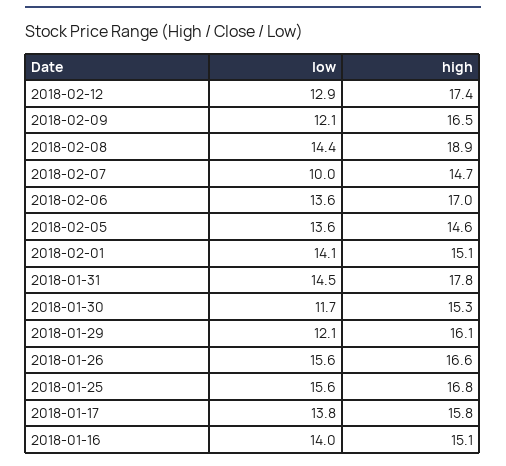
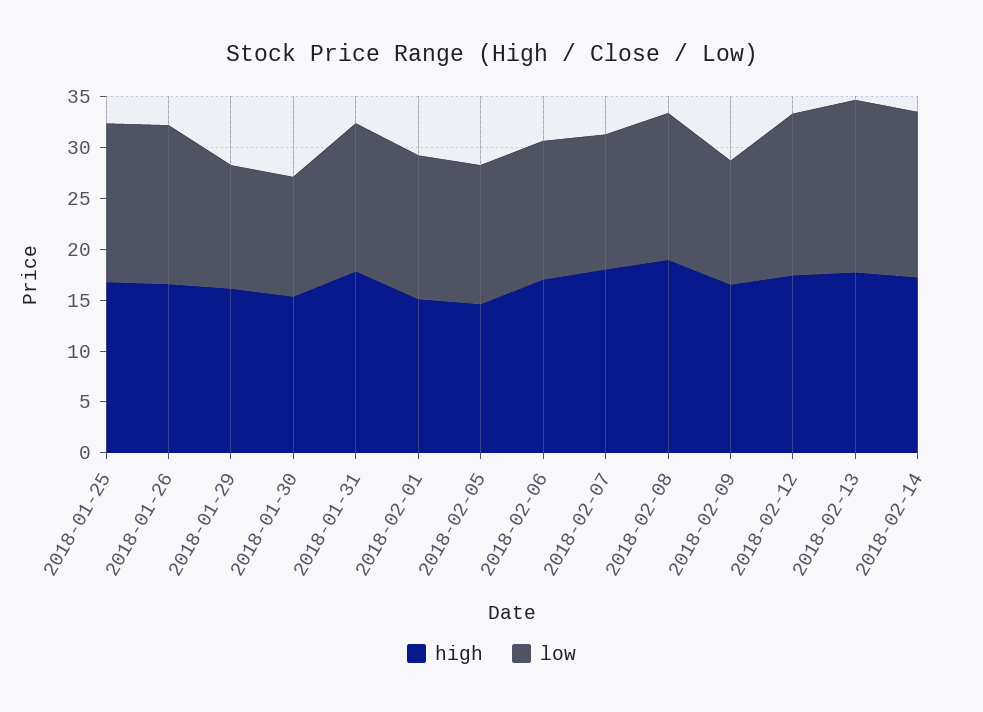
low, 2018-02-12: 12.9 -> 16
low, 2018-02-07: 10 -> 13
high, 2018-02-07: 14.7 -> 18
low, 2018-01-17: 13.8 -> none
high, 2018-01-17: 15.8 -> none
low, 2018-01-16: 14 -> none
high, 2018-01-16: 15.1 -> none
high, 2018-02-13: none -> 18
low, 2018-02-13: none -> 17
high, 2018-02-14: none -> 17
low, 2018-02-14: none -> 16

